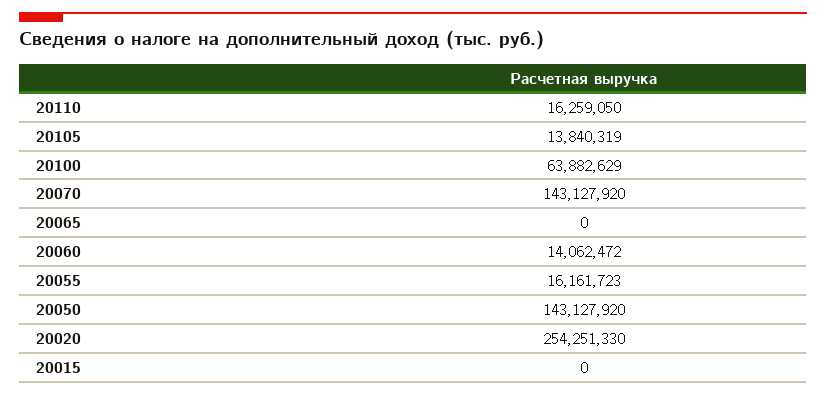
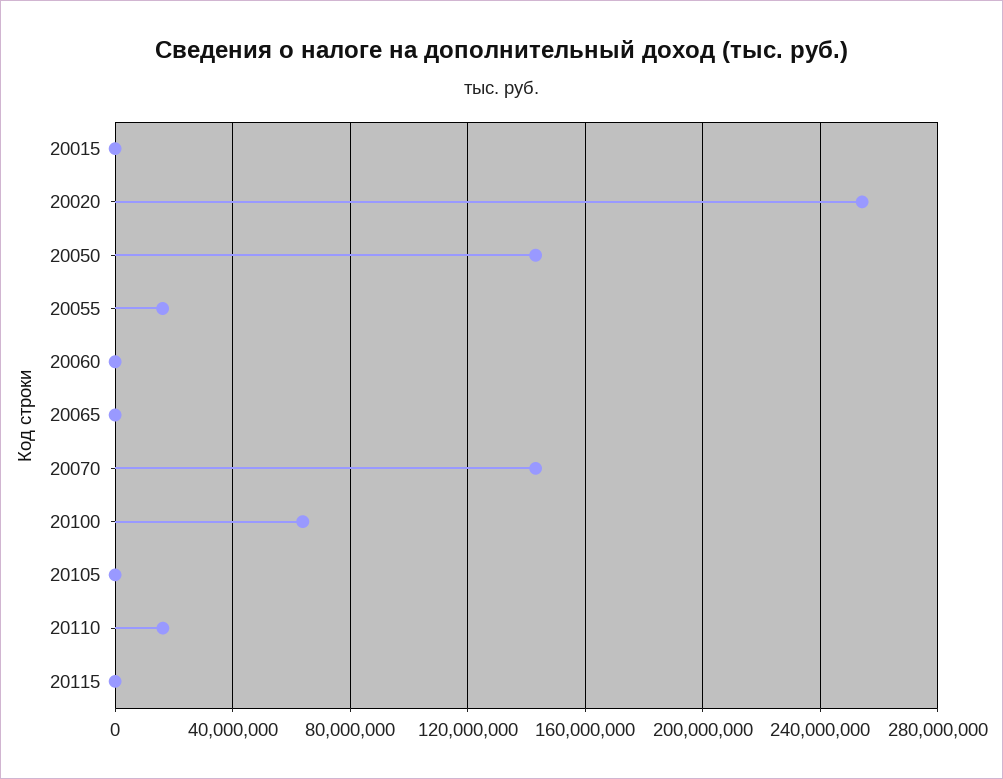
20105: 13840319 -> 0
20060: 14062472 -> 0
20115: none -> 0

